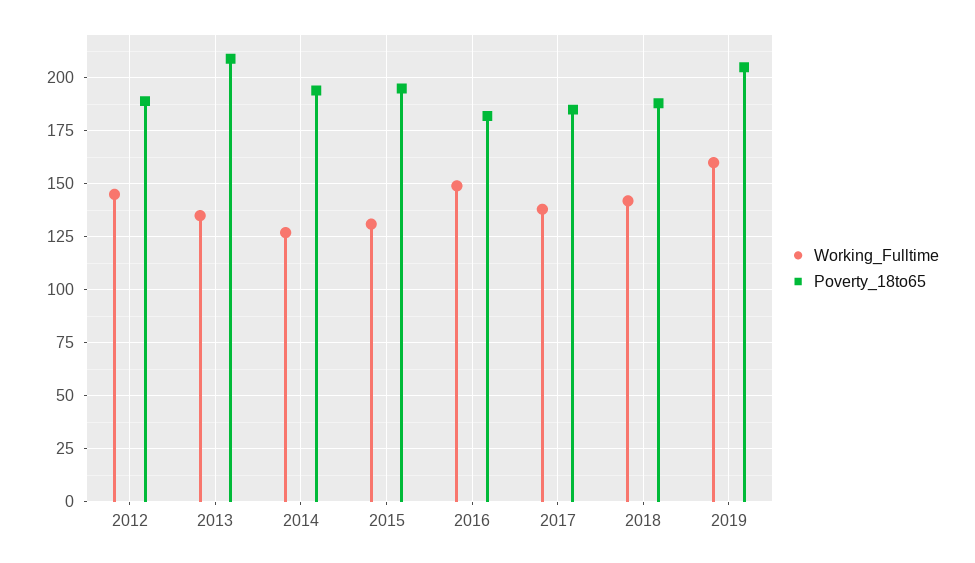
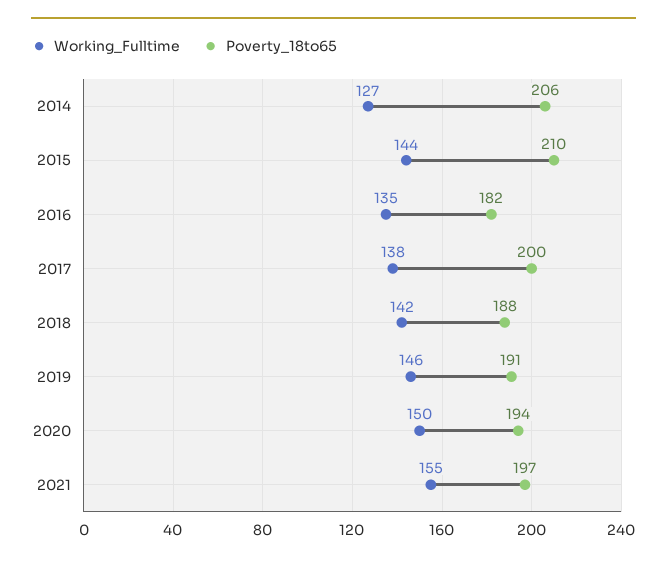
Working_Fulltime, 2012: 145 -> none
Poverty_18to65, 2012: 190 -> none
Working_Fulltime, 2013: 135 -> none
Poverty_18to65, 2013: 210 -> none
Poverty_18to65, 2014: 195 -> 206
Working_Fulltime, 2015: 130 -> 144
Poverty_18to65, 2015: 195 -> 210
Working_Fulltime, 2016: 150 -> 135
Poverty_18to65, 2017: 185 -> 200
Working_Fulltime, 2019: 160 -> 146
Poverty_18to65, 2019: 205 -> 191
Working_Fulltime, 2020: none -> 150
Poverty_18to65, 2020: none -> 194
Working_Fulltime, 2021: none -> 155
Poverty_18to65, 2021: none -> 197

